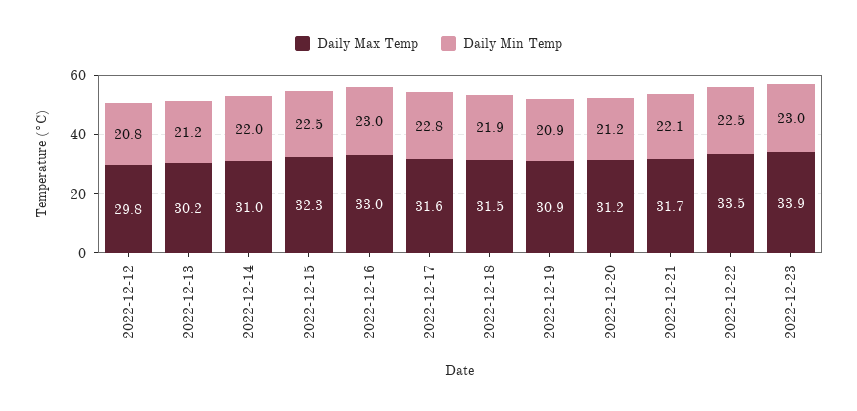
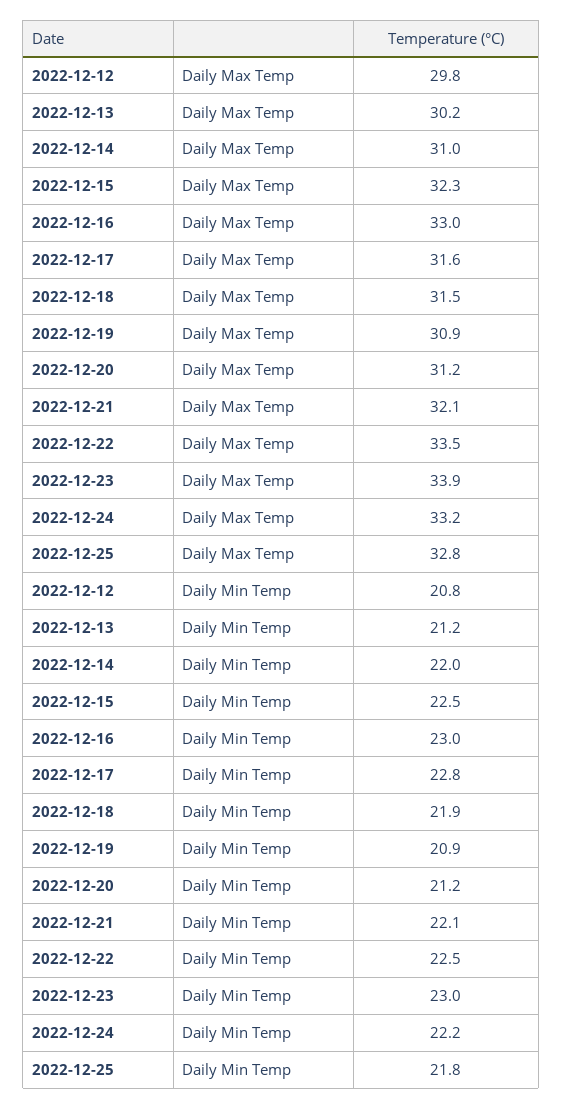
Daily Max Temp, 2022-12-21: 31.7 -> 32.1
Daily Max Temp, 2022-12-24: none -> 33.2
Daily Max Temp, 2022-12-25: none -> 32.8
Daily Min Temp, 2022-12-24: none -> 22.2
Daily Min Temp, 2022-12-25: none -> 21.8

